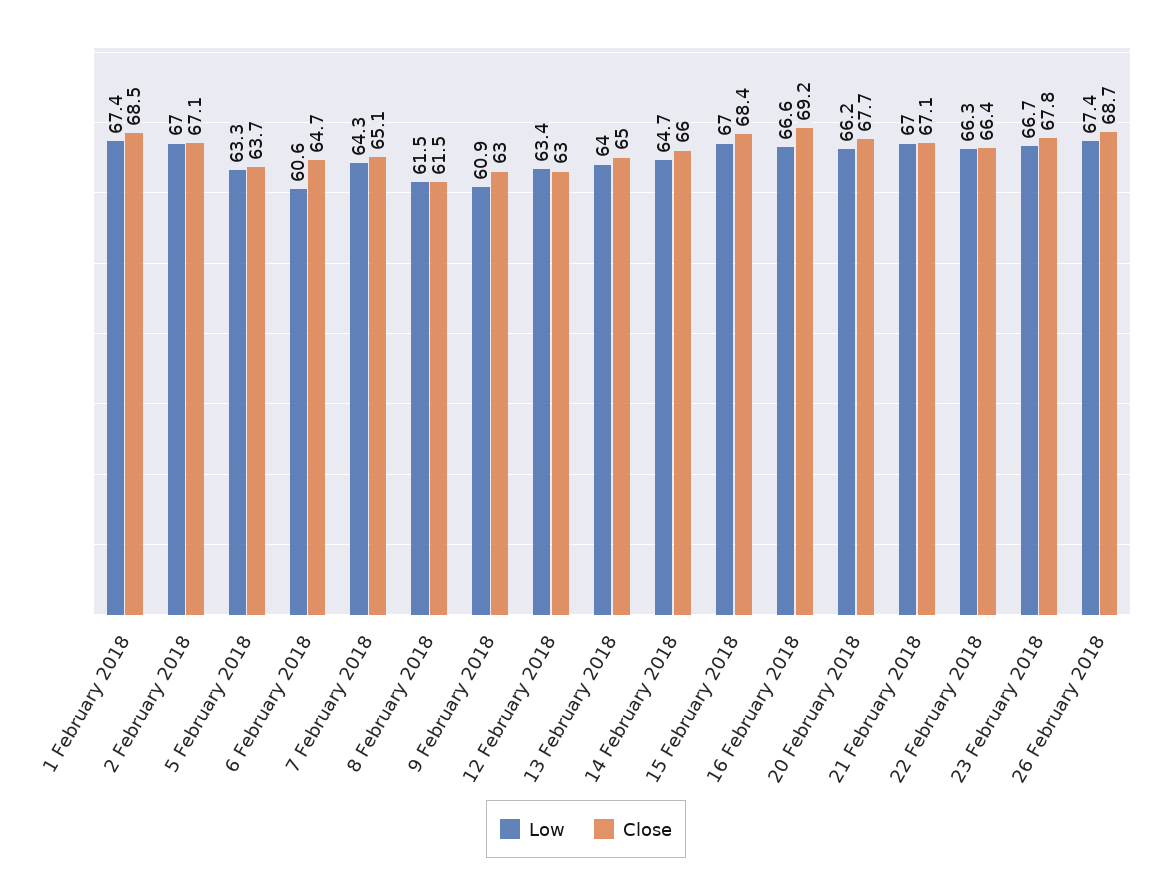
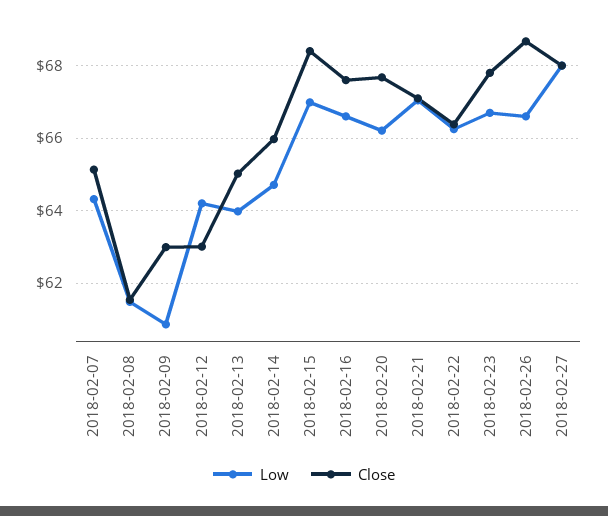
Low, 1 February 2018: 67.4 -> none
Close, 1 February 2018: 68.5 -> none
Low, 2 February 2018: 67 -> none
Close, 2 February 2018: 67.1 -> none
Low, 5 February 2018: 63.3 -> none
Close, 5 February 2018: 63.7 -> none
Low, 6 February 2018: 60.6 -> none
Close, 6 February 2018: 64.7 -> none
Low, 12 February 2018: 63.4 -> 64.2
Close, 16 February 2018: 69.2 -> 67.6
Low, 26 February 2018: 67.4 -> 66.6
Low, 2018-02-27: none -> 68
Close, 2018-02-27: none -> 68

